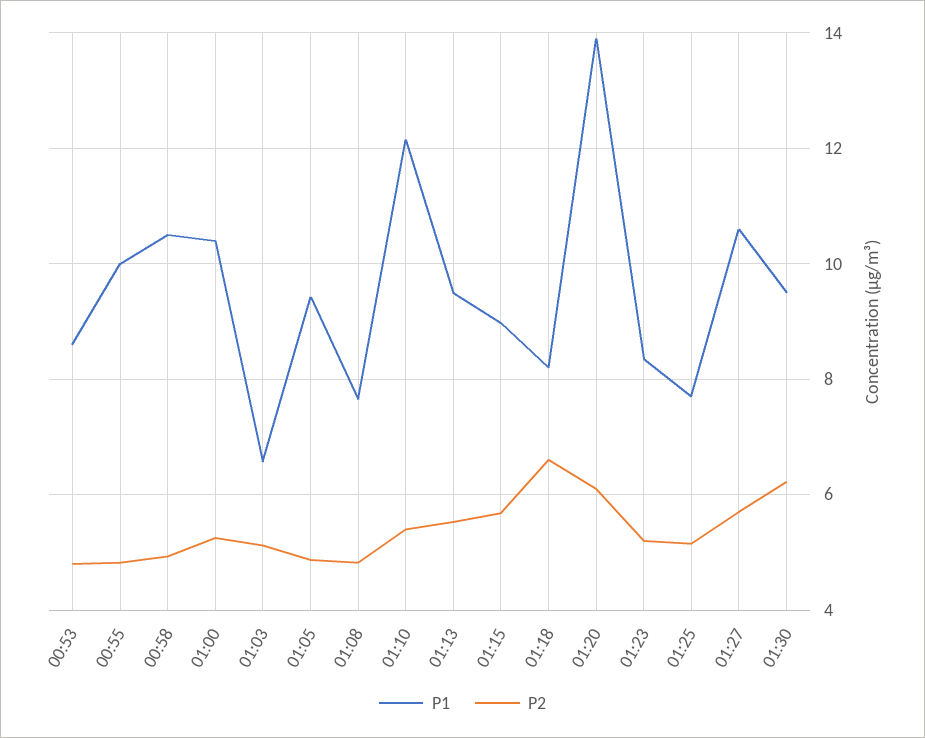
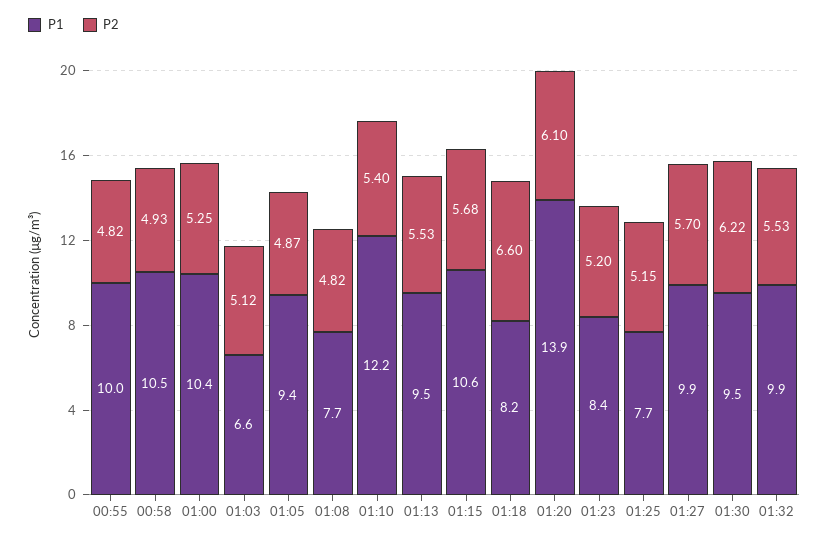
P1, 00:53: 8.6 -> none
P2, 00:53: 4.8 -> none
P1, 01:15: 9 -> 10.6
P1, 01:27: 10.6 -> 9.9
P1, 01:32: none -> 9.9
P2, 01:32: none -> 5.53

